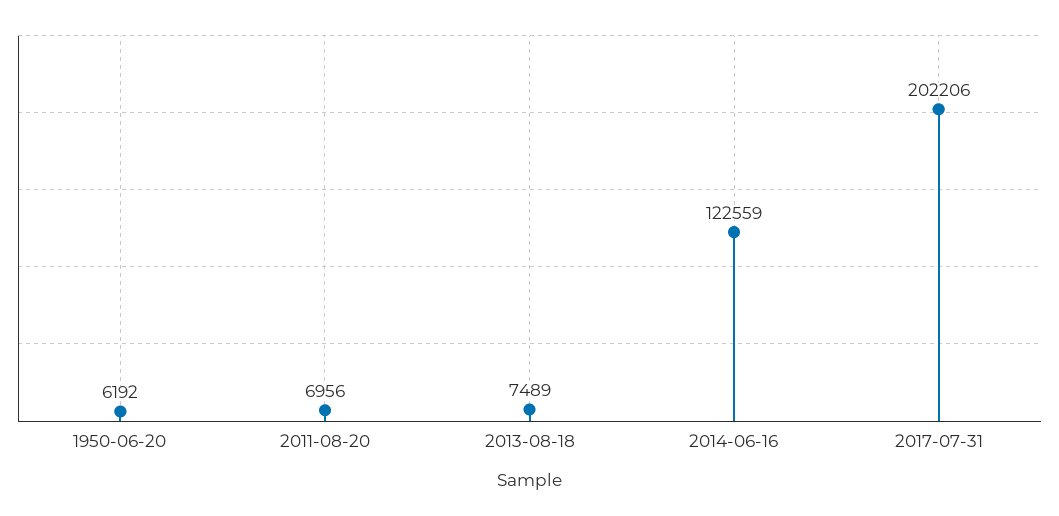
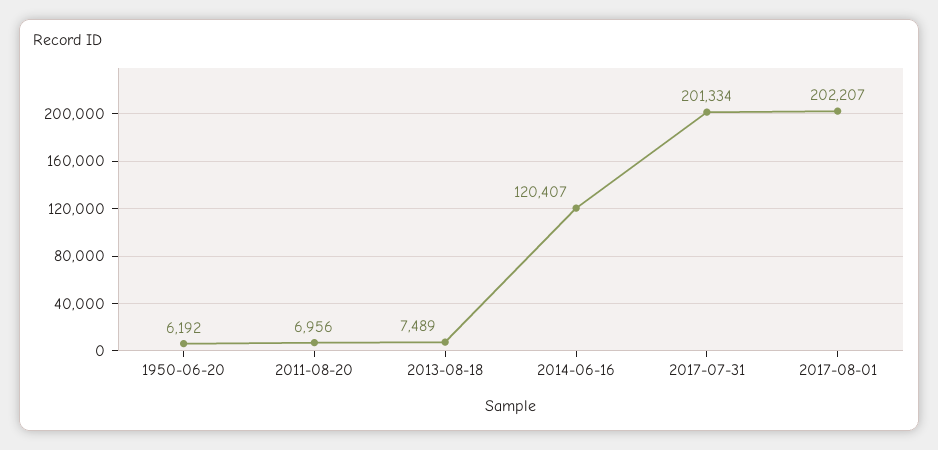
2014-06-16: 122559 -> 120407
2017-07-31: 202206 -> 201334
2017-08-01: none -> 202207

